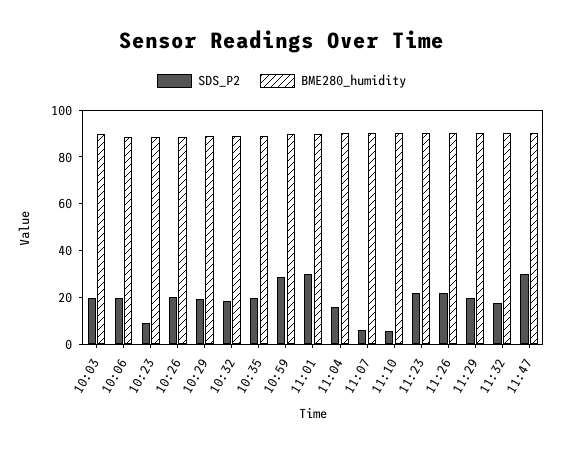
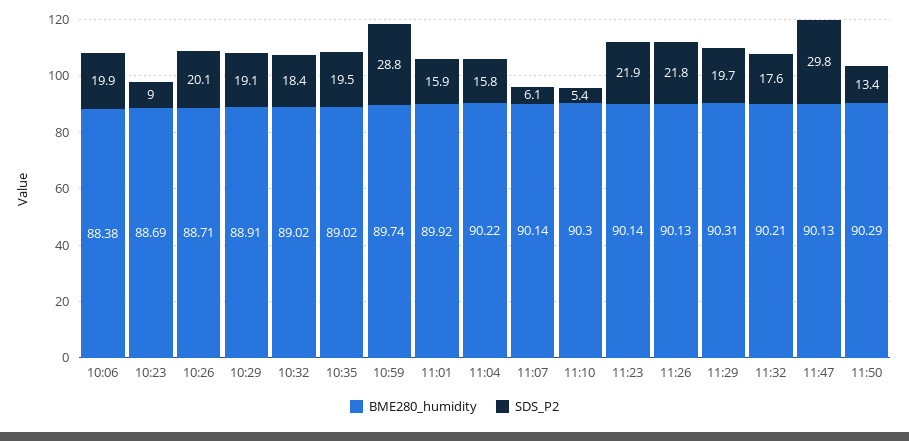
SDS_P2, 10:03: 20 -> none
BME280_humidity, 10:03: 90 -> none
SDS_P2, 11:01: 30 -> 15.9
BME280_humidity, 11:50: none -> 90.29
SDS_P2, 11:50: none -> 13.4

